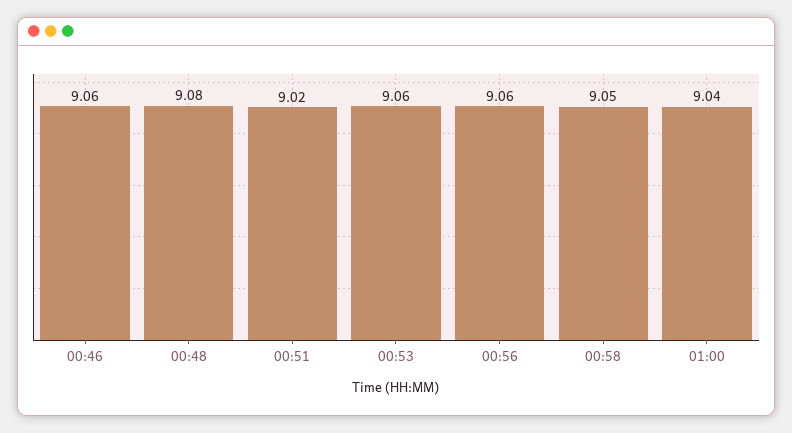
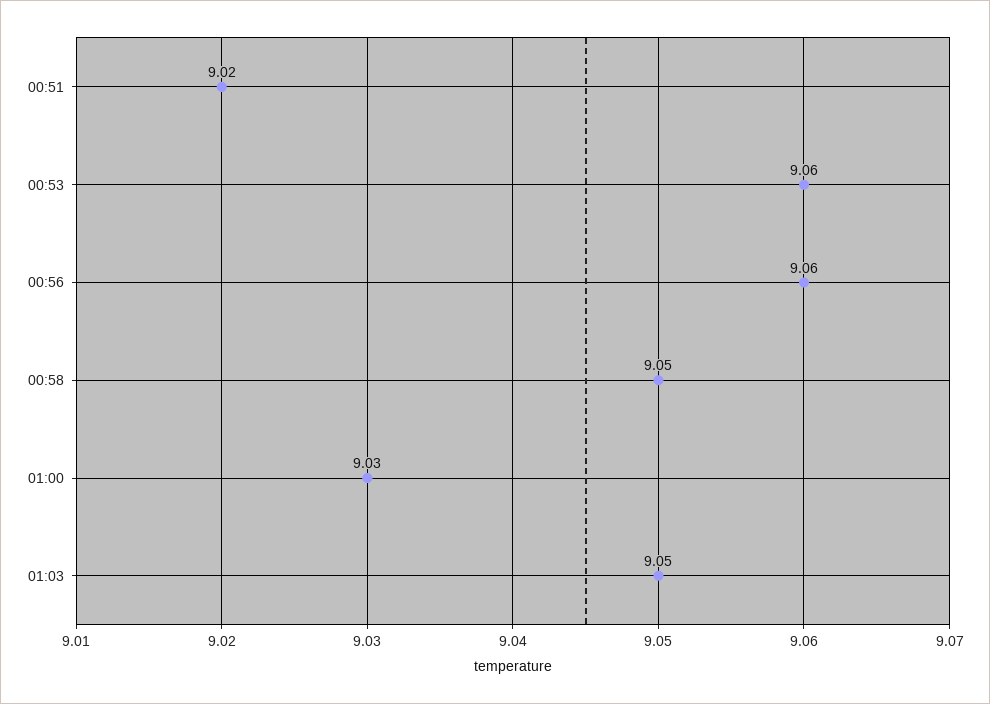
00:46: 9.06 -> none
00:48: 9.08 -> none
01:00: 9.04 -> 9.03
01:03: none -> 9.05

